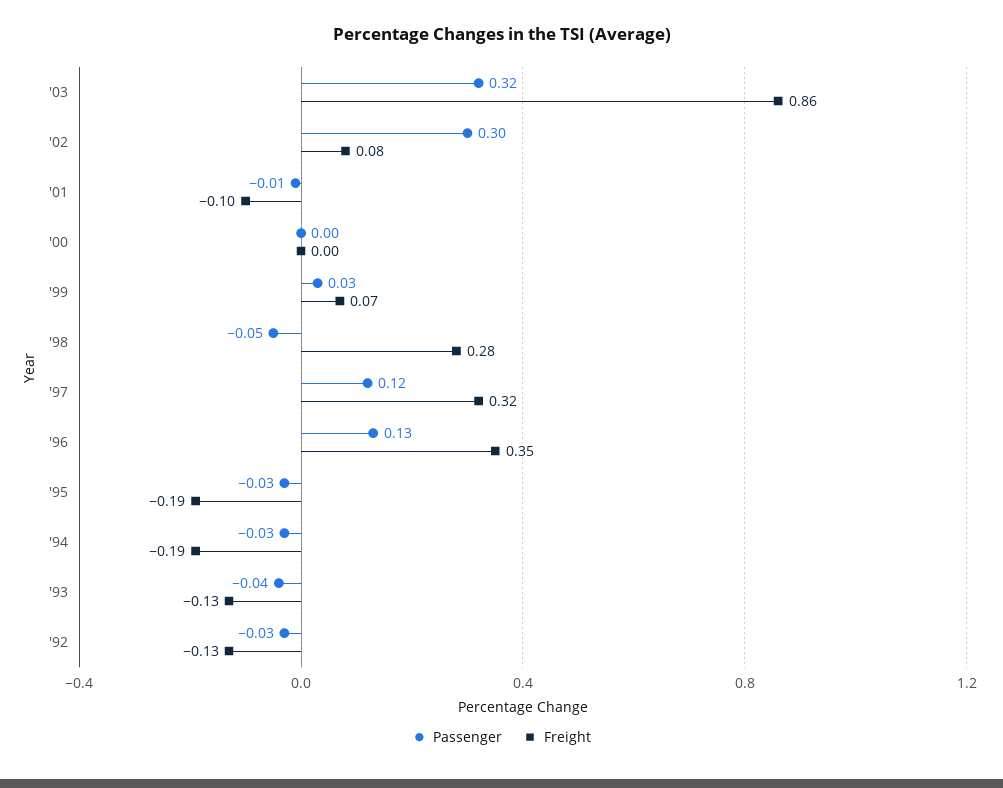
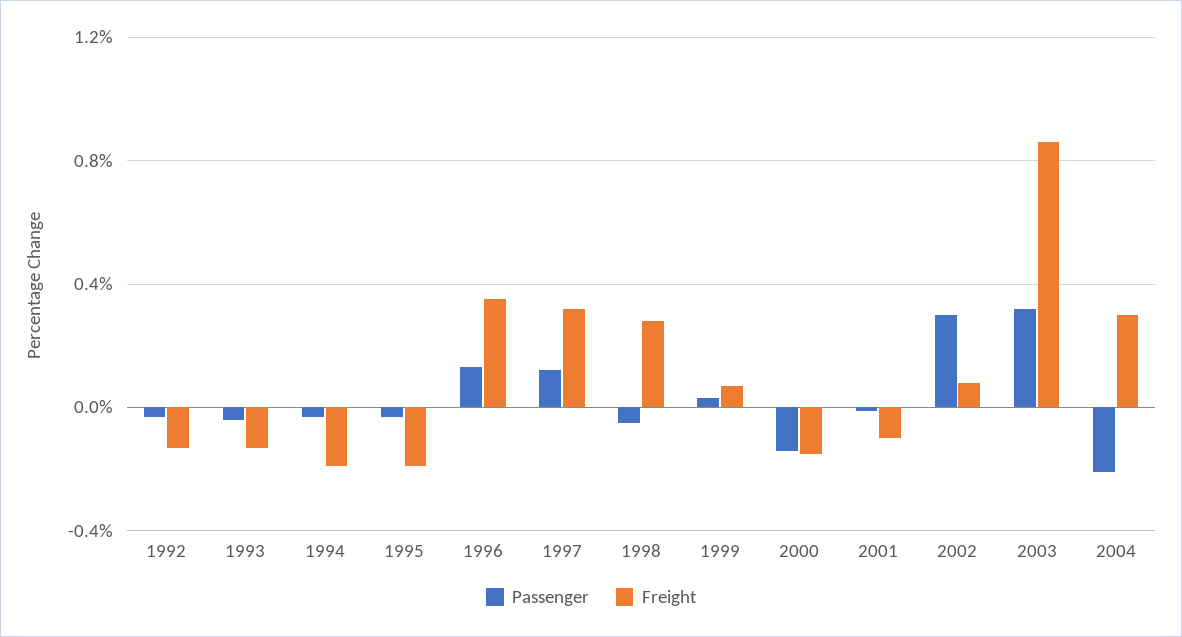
Passenger, '00: 0 -> -0.15
Freight, '00: 0 -> -0.15
Passenger, 2004: none -> -0.2
Freight, 2004: none -> 0.3

